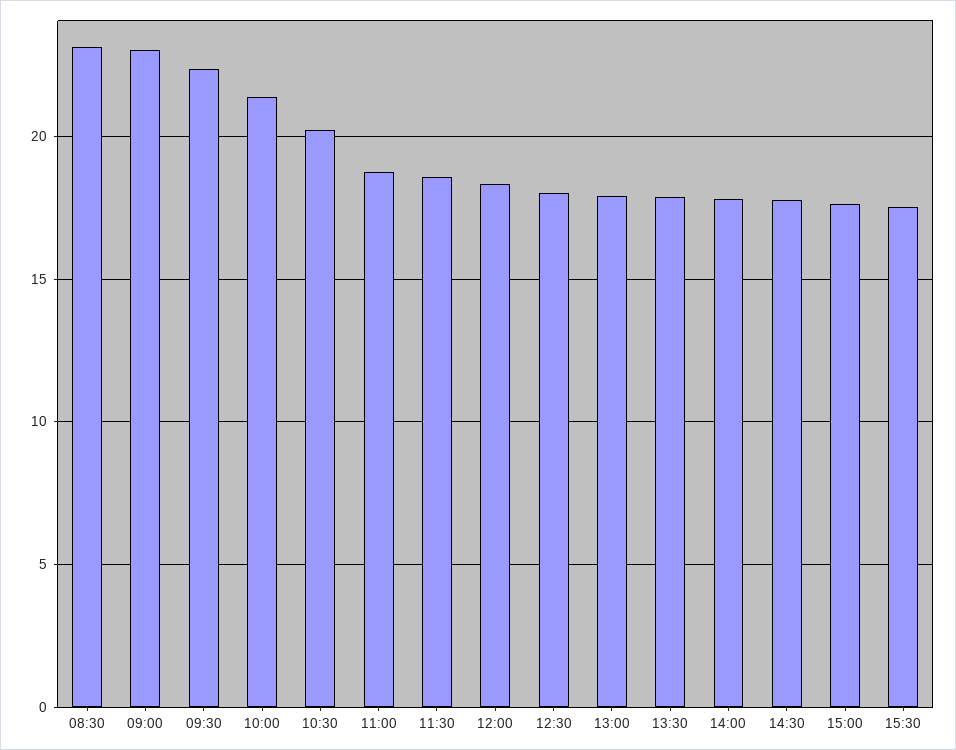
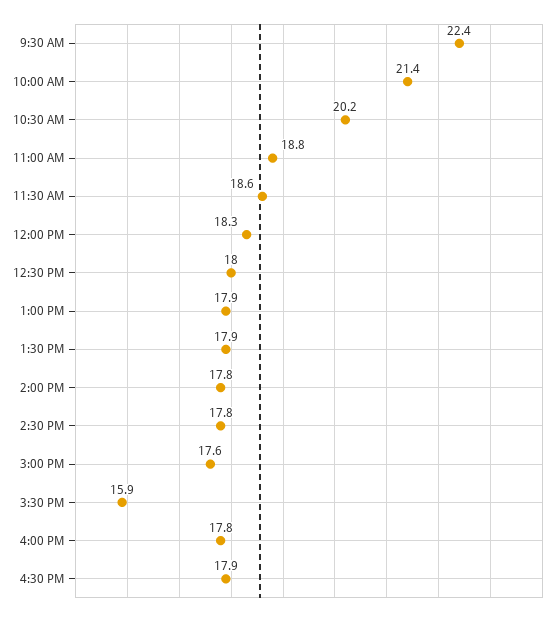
08:30: 23 -> none
09:00: 23 -> none
15:30: 17.5 -> 15.9
4:00 PM: none -> 17.8
4:30 PM: none -> 17.9

